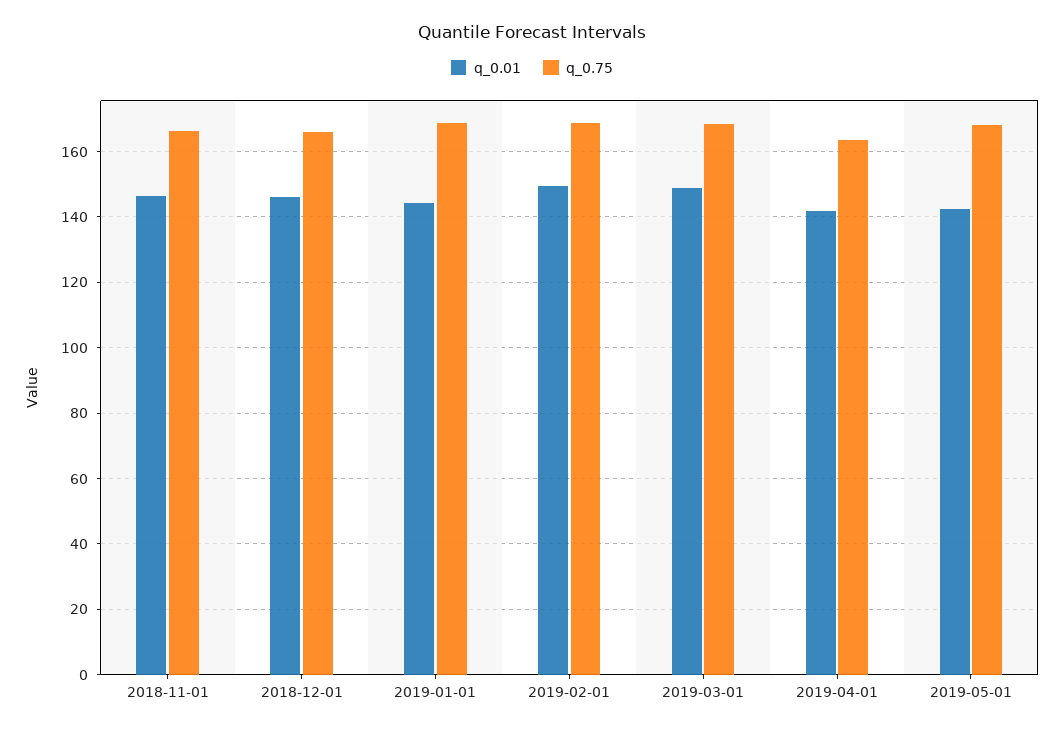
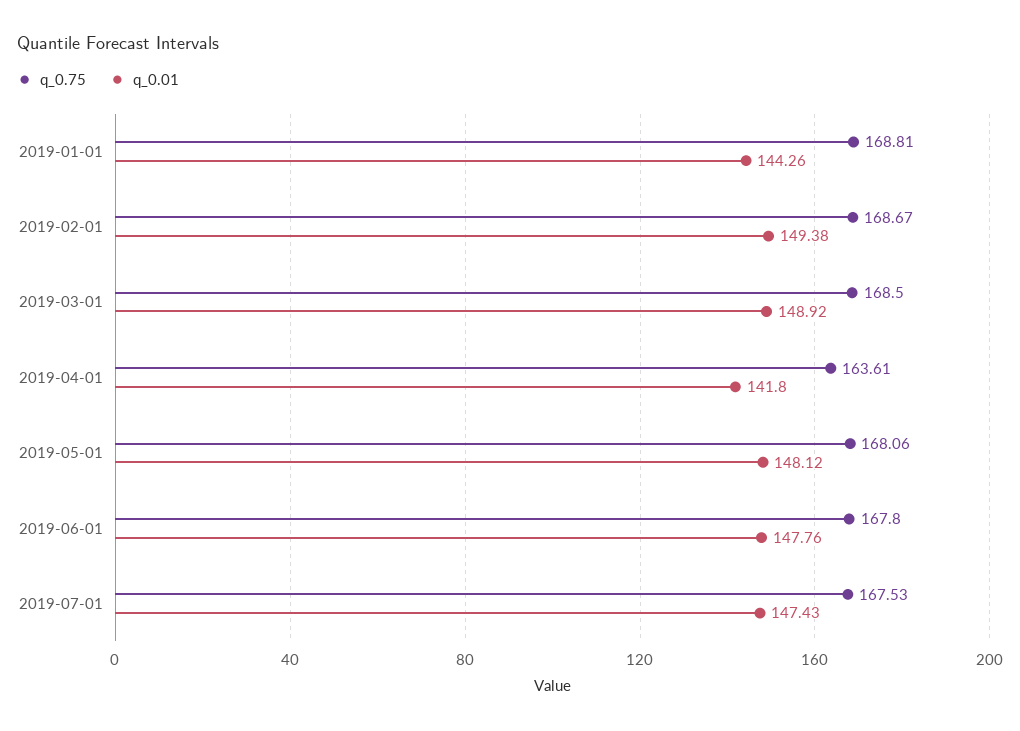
q_0.01, 2018-11-01: 146 -> none
q_0.75, 2018-11-01: 166 -> none
q_0.01, 2018-12-01: 146 -> none
q_0.75, 2018-12-01: 166 -> none
q_0.01, 2019-05-01: 142 -> 148.12
q_0.75, 2019-06-01: none -> 167.8
q_0.01, 2019-06-01: none -> 147.76
q_0.75, 2019-07-01: none -> 167.53
q_0.01, 2019-07-01: none -> 147.43

